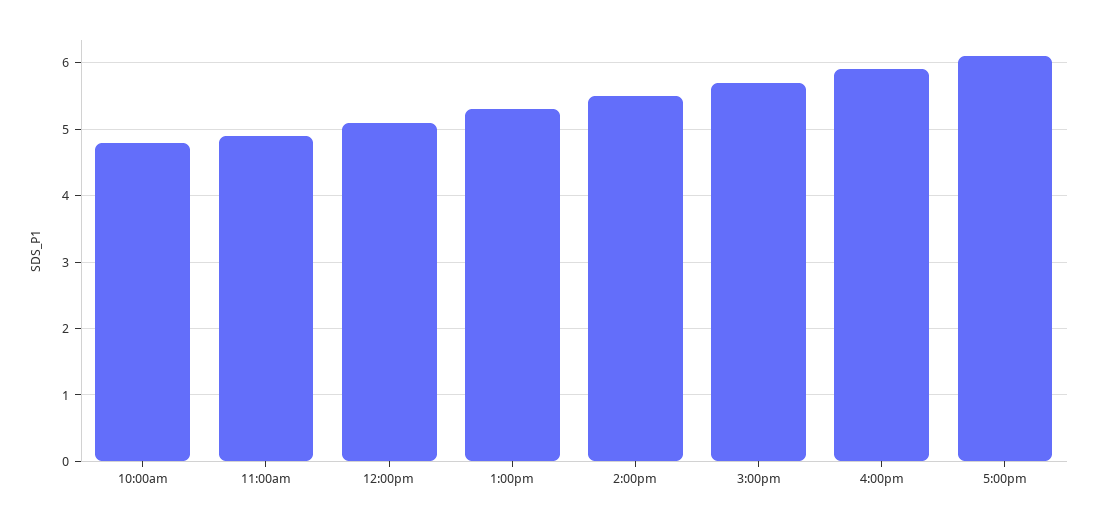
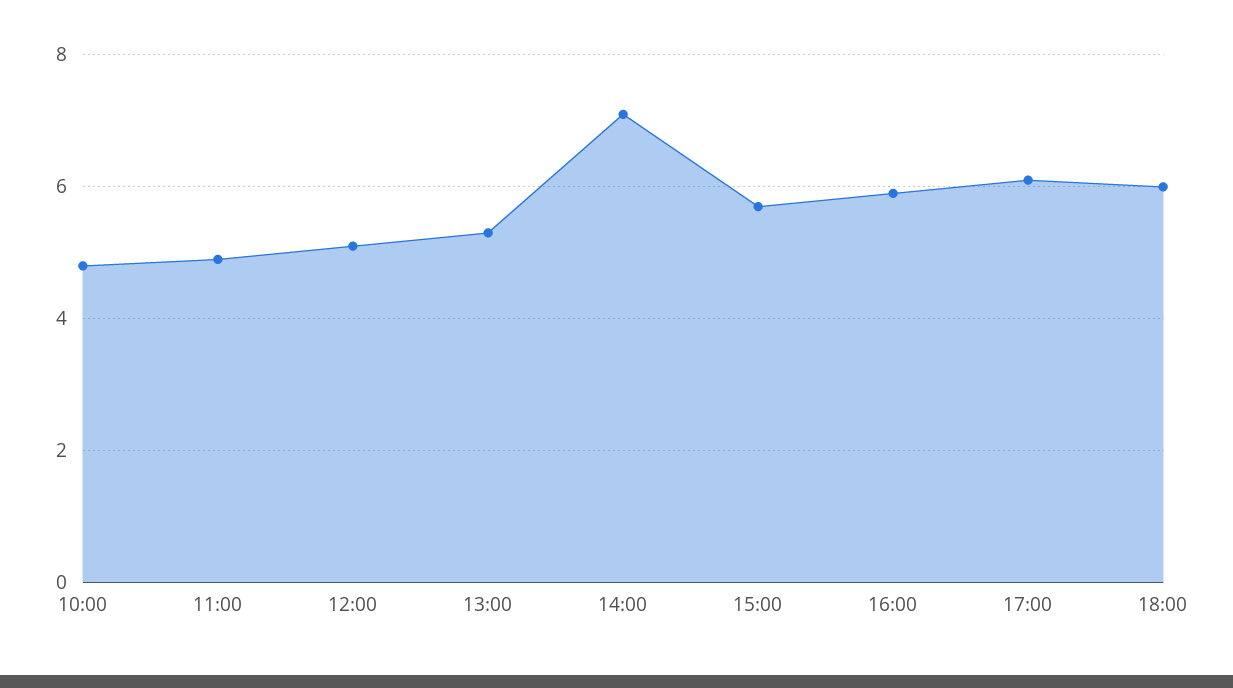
2:00pm: 5.5 -> 7
18:00: none -> 6

